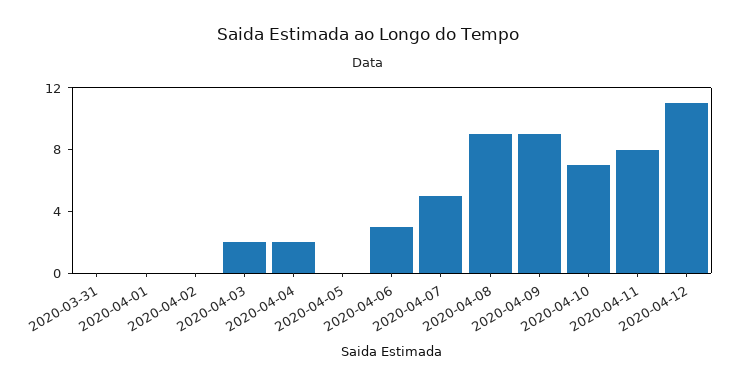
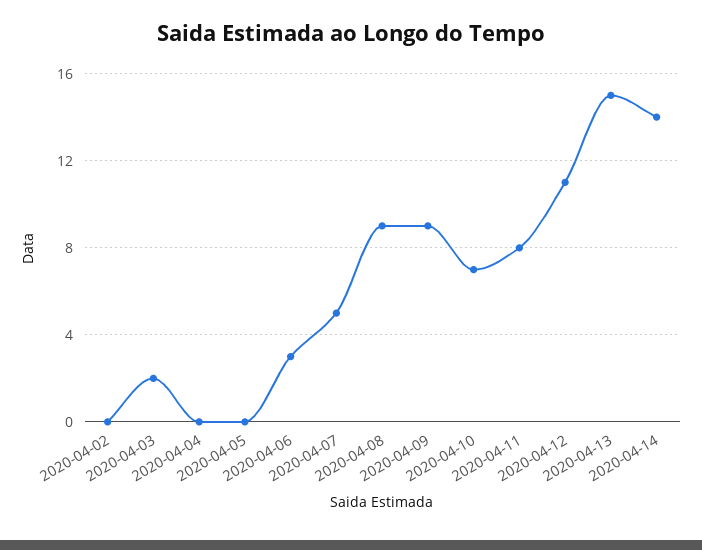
2020-03-31: 0 -> none
2020-04-01: 0 -> none
2020-04-04: 2 -> 0
2020-04-13: none -> 15
2020-04-14: none -> 14

